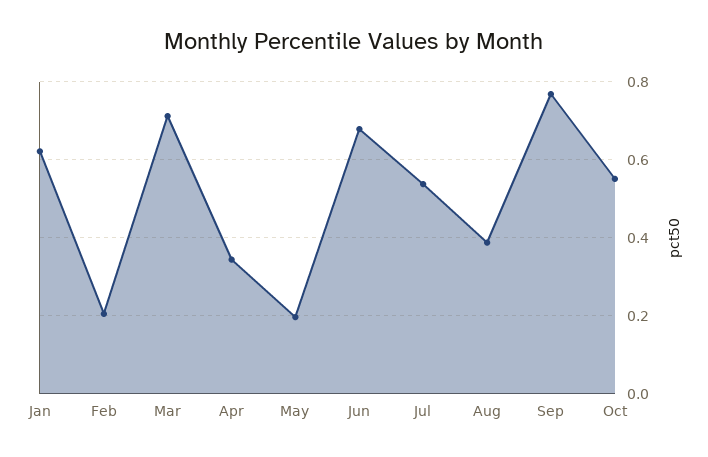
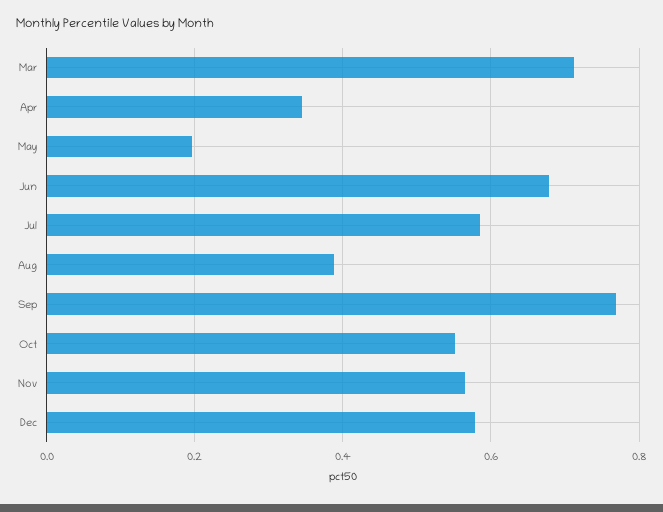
Jan: 0.62 -> none
Feb: 0.2 -> none
Jul: 0.54 -> 0.58
Nov: none -> 0.56
Dec: none -> 0.58

